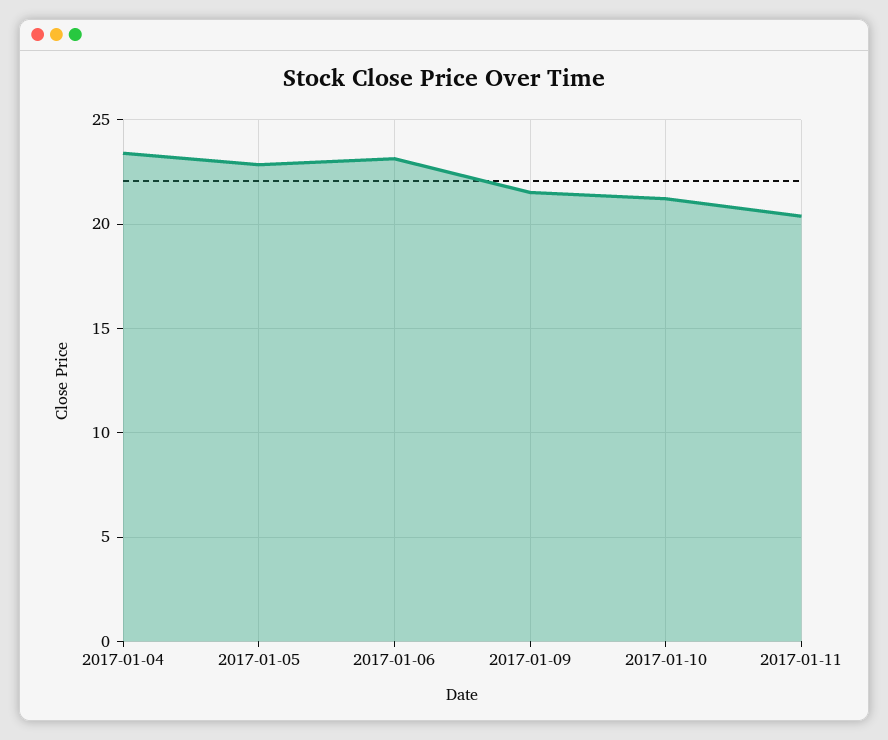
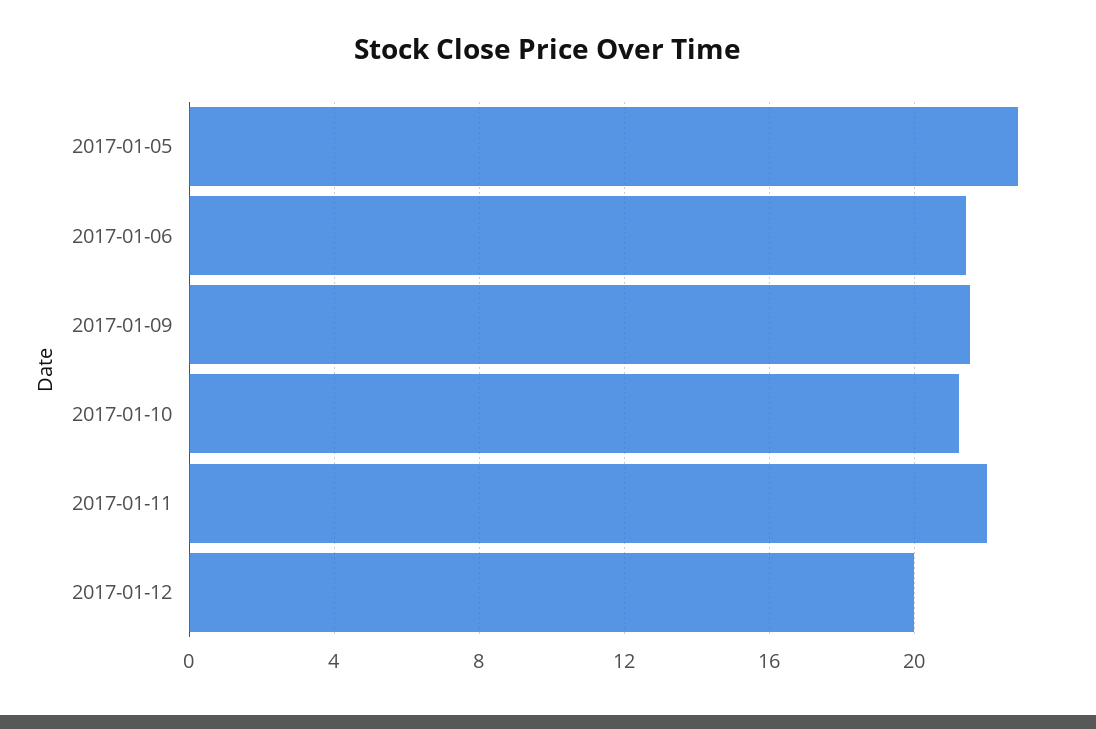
2017-01-04: 23.5 -> none
2017-01-06: 23 -> 21.5
2017-01-11: 20.5 -> 22
2017-01-12: none -> 20

